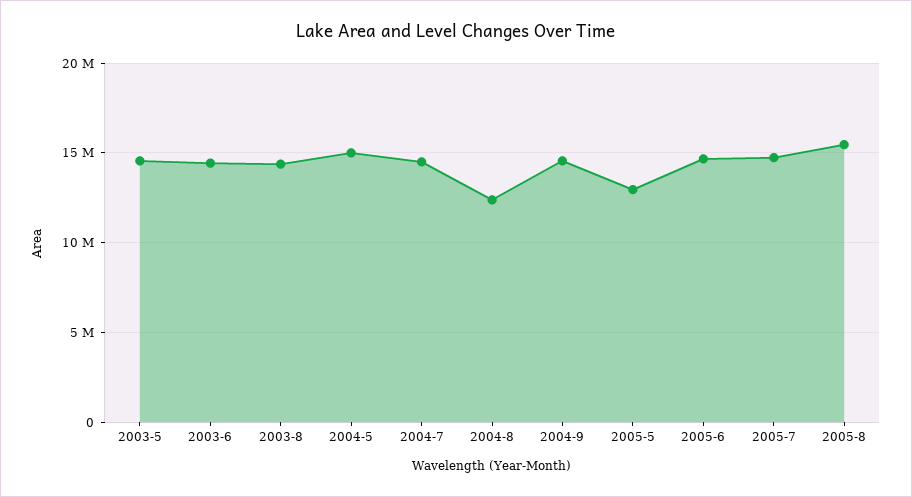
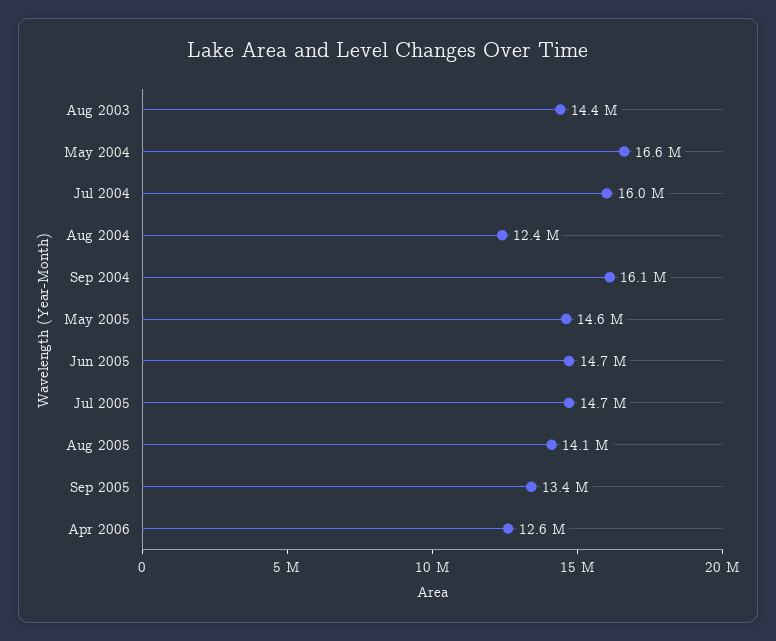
2003-5: 14500000 -> none
2003-6: 14500000 -> none
2004-5: 15000000 -> 16600000
2004-7: 14500000 -> 16000000
2004-9: 14500000 -> 16100000
2005-5: 13000000 -> 14600000
2005-8: 15500000 -> 14100000
Sep 2005: none -> 13400000
Apr 2006: none -> 12600000

